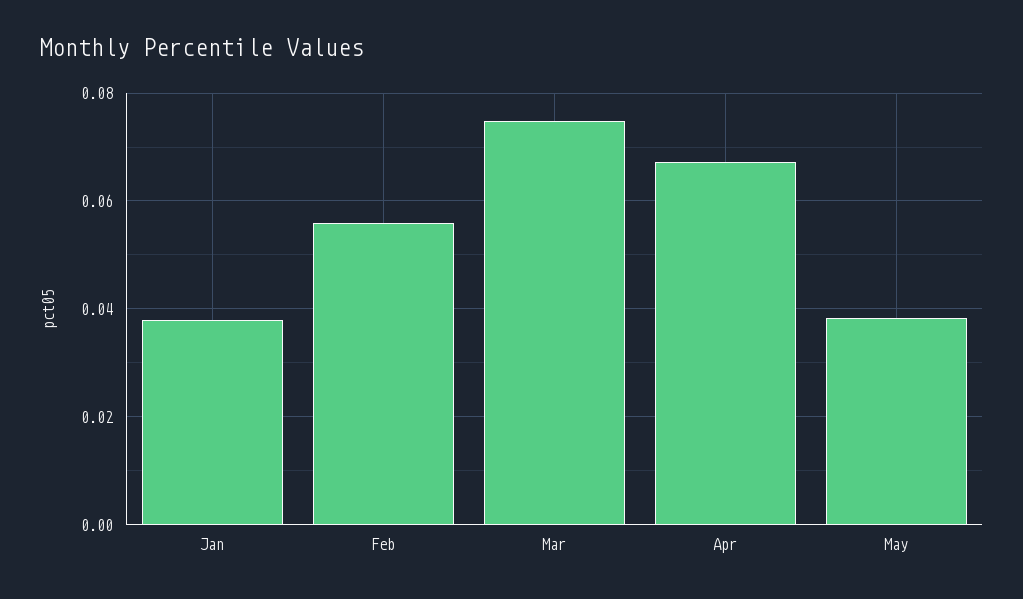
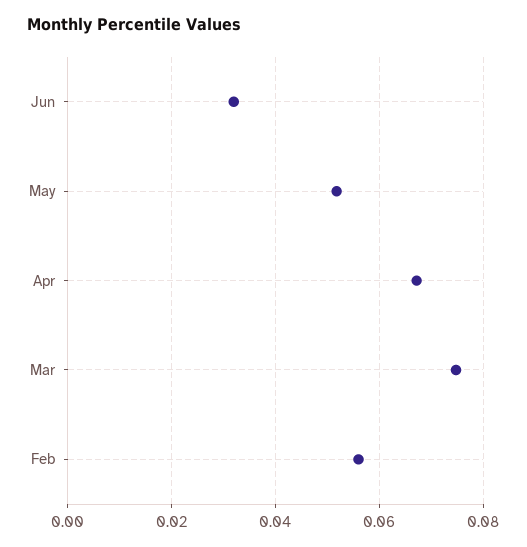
Jan: 0.038 -> none
May: 0.038 -> 0.052
Jun: none -> 0.032

